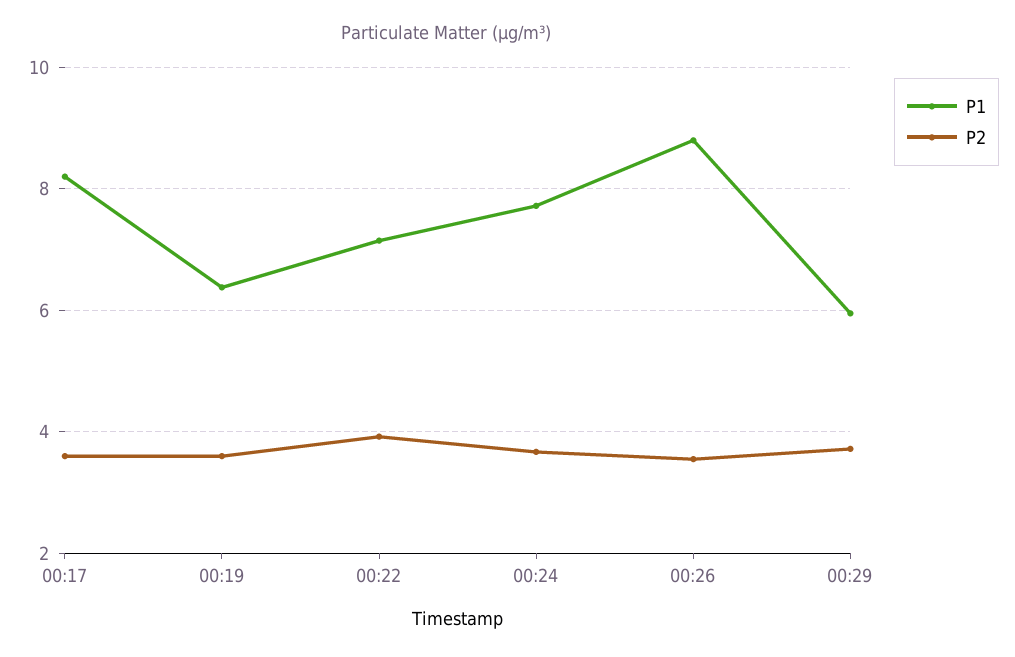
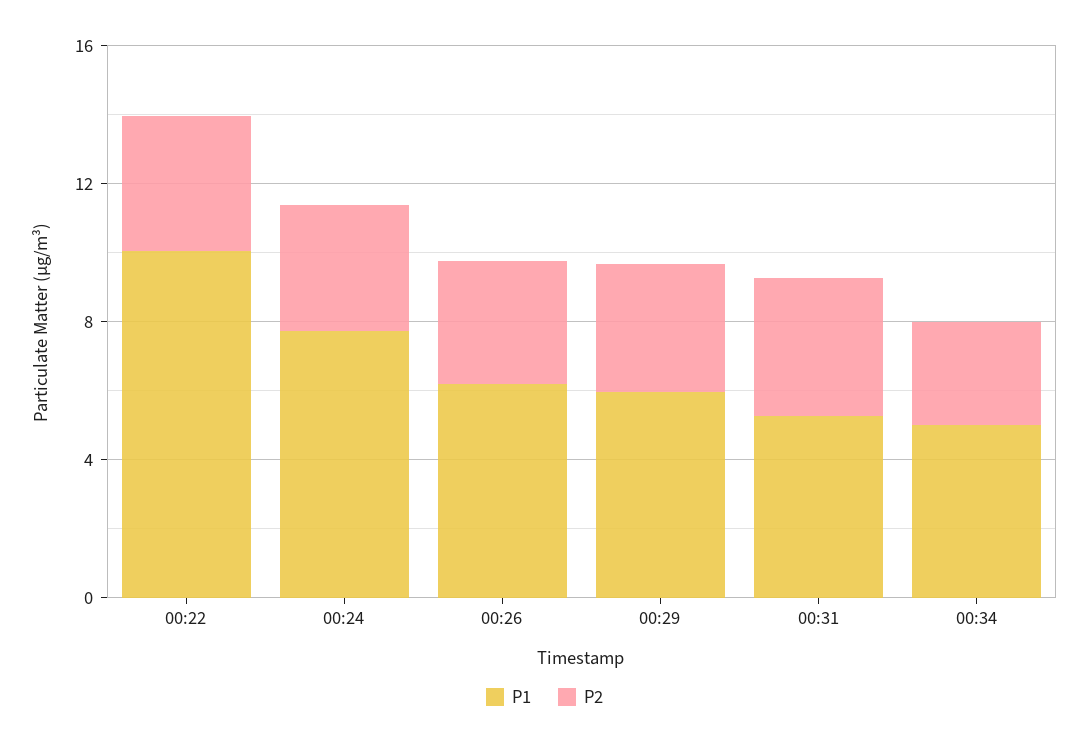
P1, 00:17: 8.2 -> none
P2, 00:17: 3.6 -> none
P1, 00:19: 6.4 -> none
P2, 00:19: 3.6 -> none
P1, 00:22: 7.2 -> 10
P1, 00:26: 8.8 -> 6
P1, 00:31: none -> 5
P2, 00:31: none -> 4
P1, 00:34: none -> 5
P2, 00:34: none -> 3

